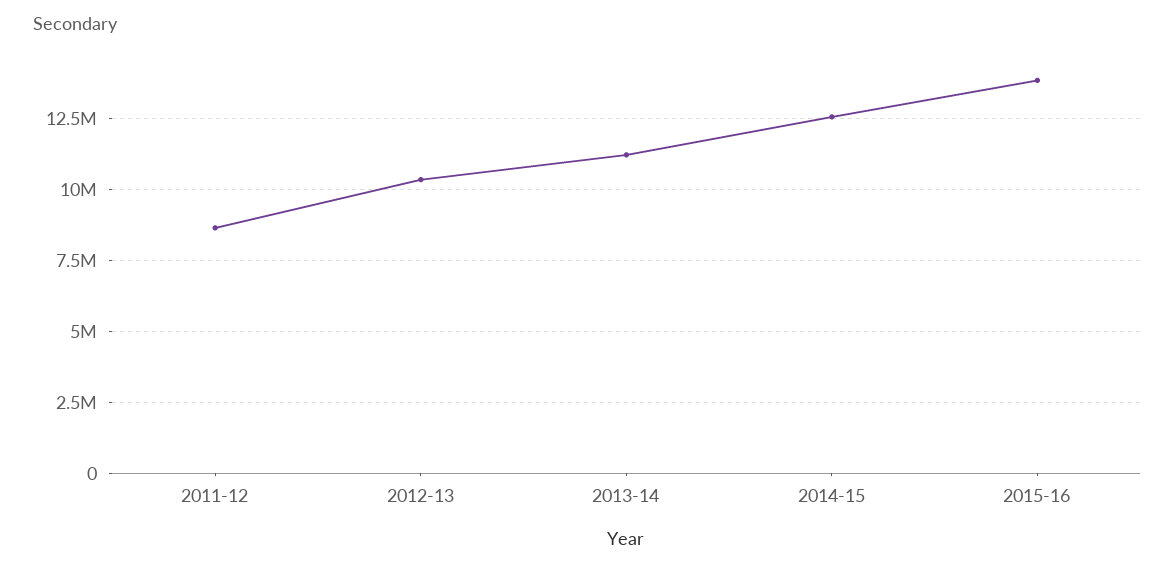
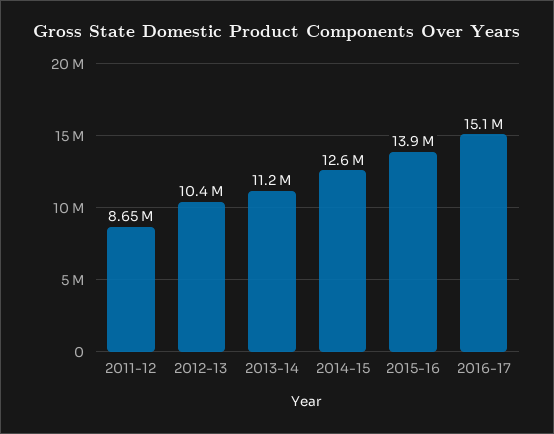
2016-17: none -> 15100000

